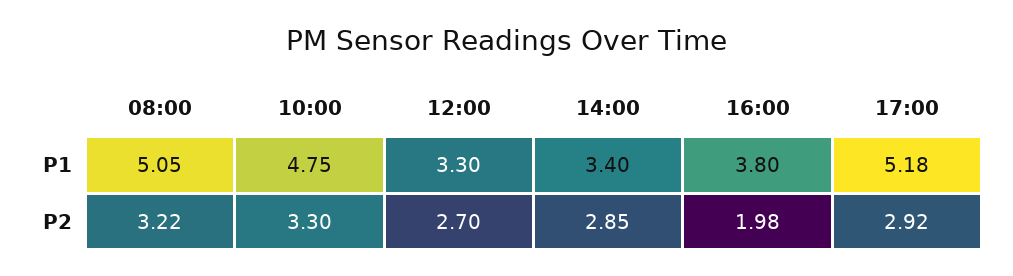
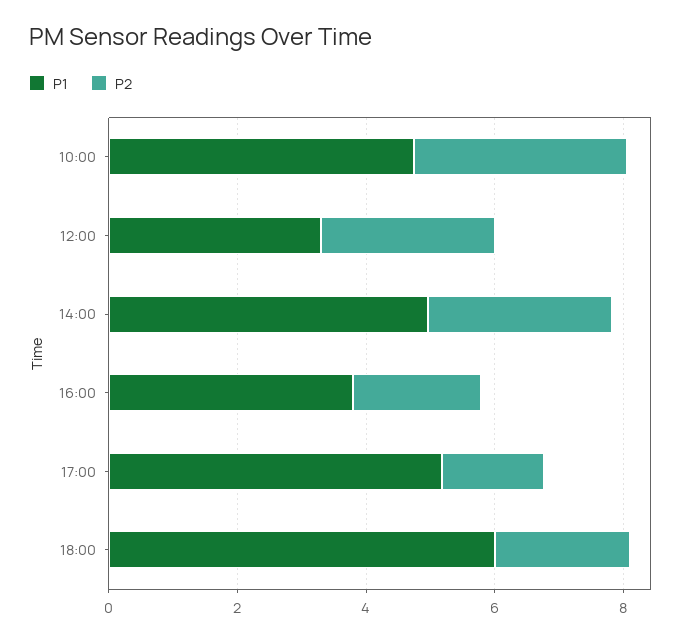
P1, 08:00: 5.05 -> none
P1, 14:00: 3.4 -> 5
P2, 08:00: 3.22 -> none
P2, 17:00: 2.92 -> 1.5
P1, 18:00: none -> 6
P2, 18:00: none -> 2

